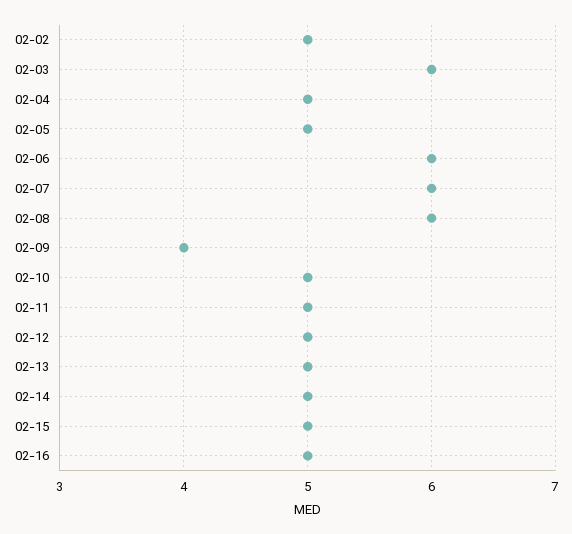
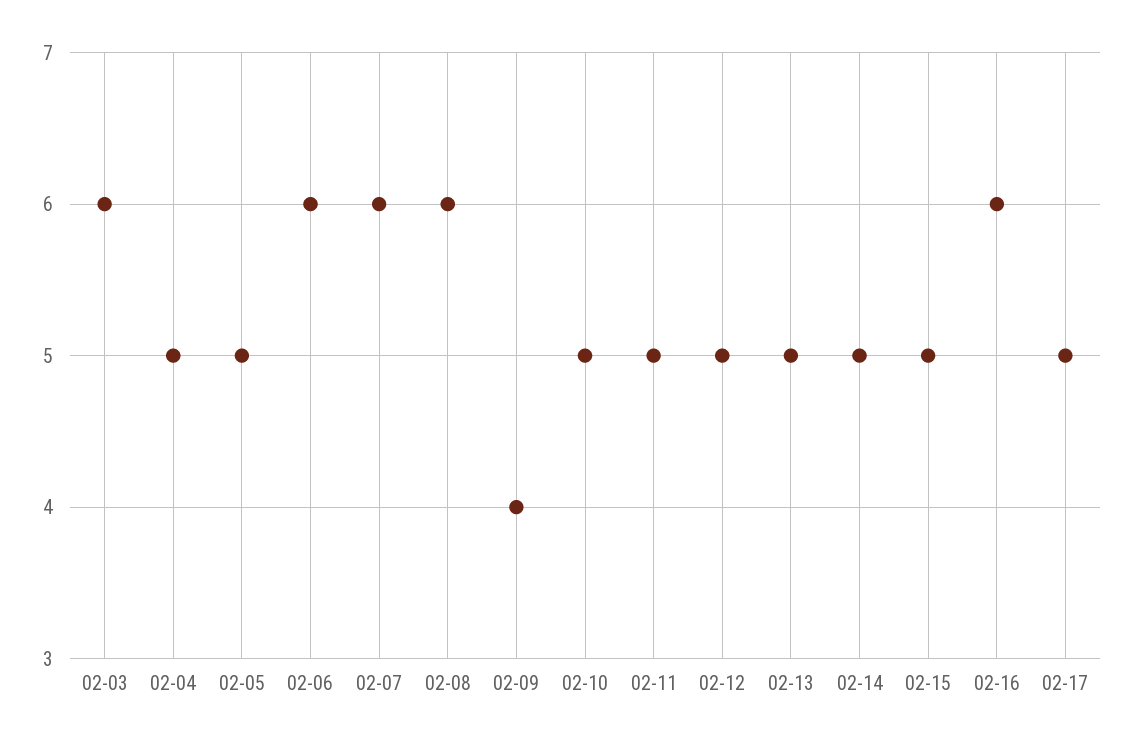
02-02: 5 -> none
02-16: 5 -> 6
02-17: none -> 5

